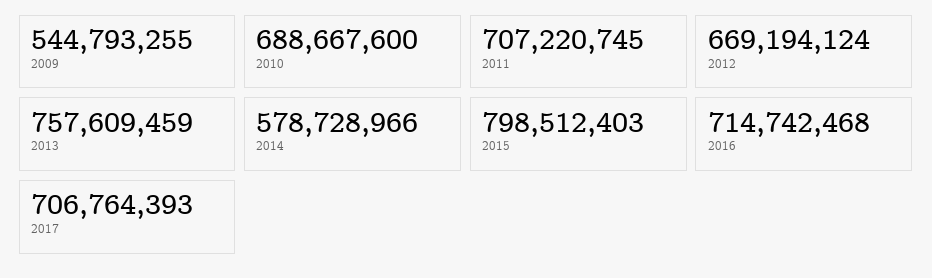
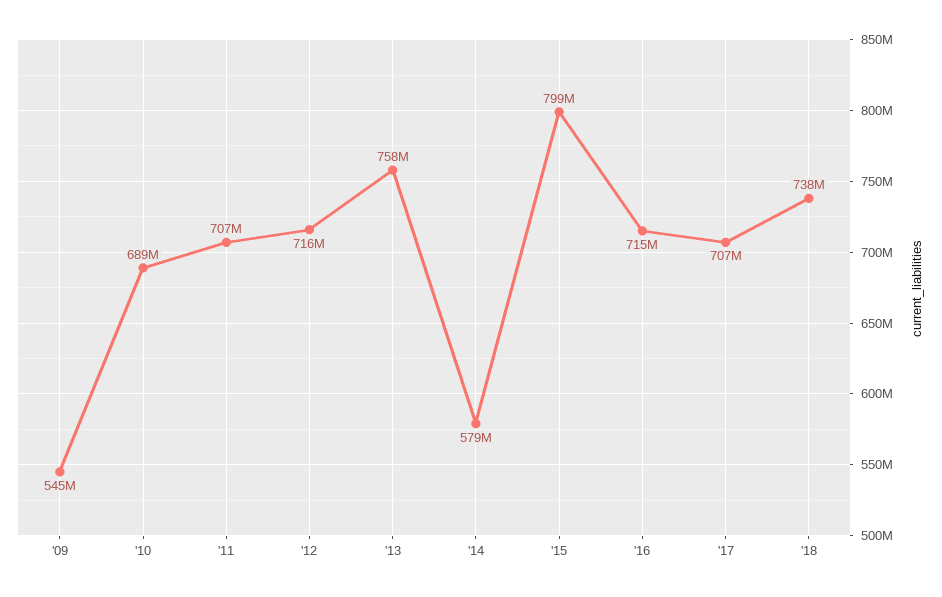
2012: 669194124 -> 716000000
'18: none -> 738000000

